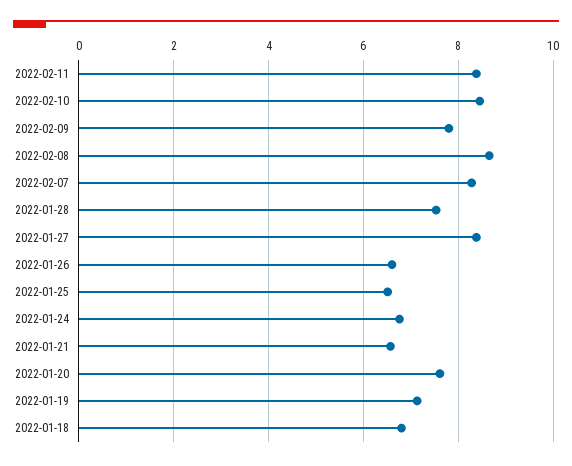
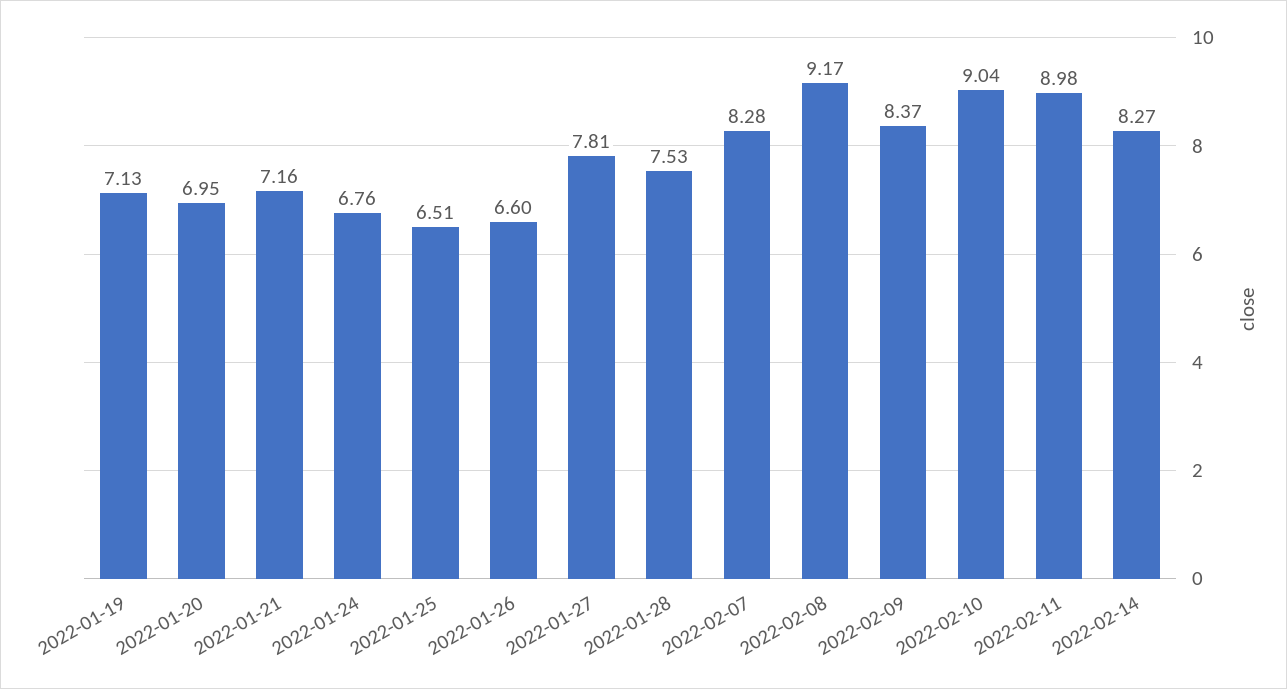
2022-02-11: 8.4 -> 8.98
2022-02-10: 8.4 -> 9.04
2022-02-09: 7.8 -> 8.37
2022-02-08: 8.6 -> 9.17
2022-01-27: 8.4 -> 7.81
2022-01-21: 6.6 -> 7.16
2022-01-20: 7.6 -> 6.95
2022-01-18: 6.8 -> none
2022-02-14: none -> 8.27

